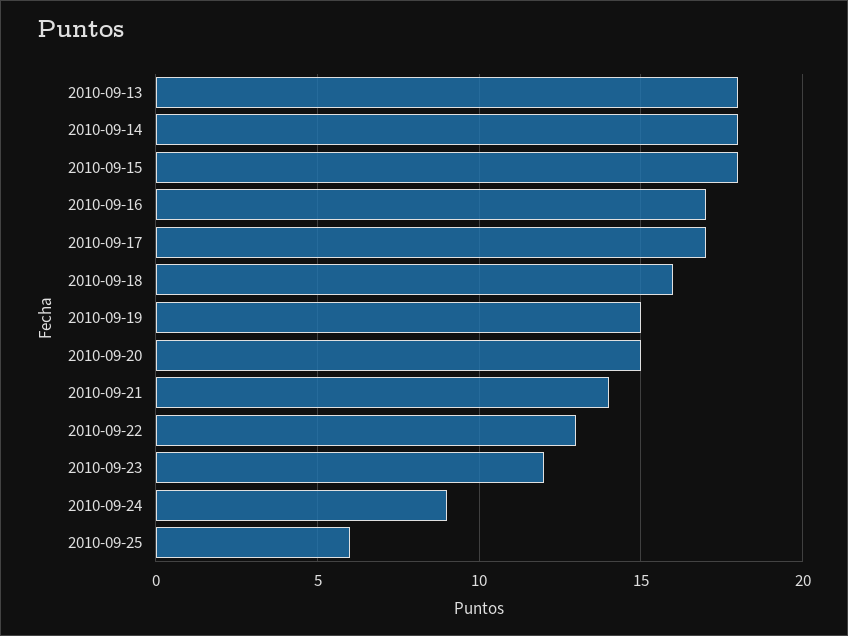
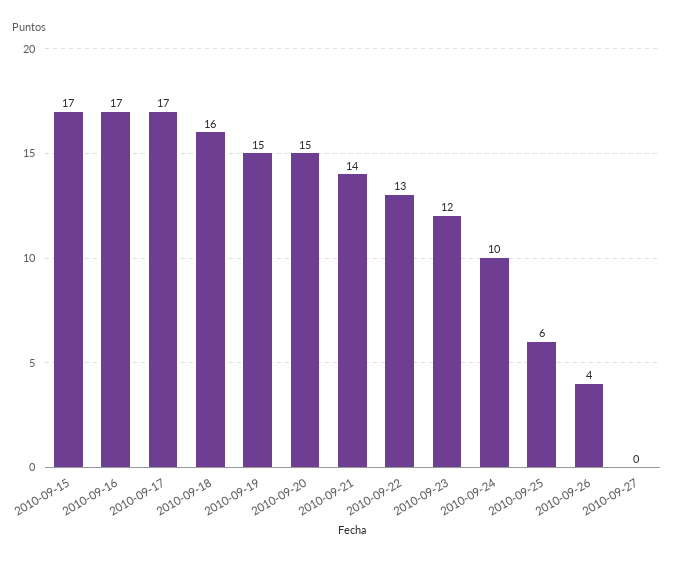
2010-09-13: 18 -> none
2010-09-14: 18 -> none
2010-09-15: 18 -> 17
2010-09-24: 9 -> 10
2010-09-26: none -> 4
2010-09-27: none -> 0

